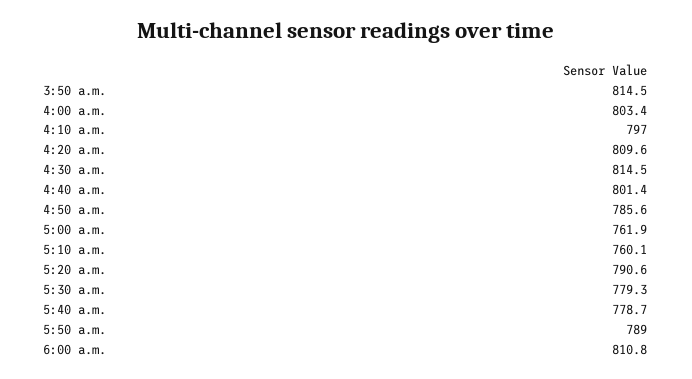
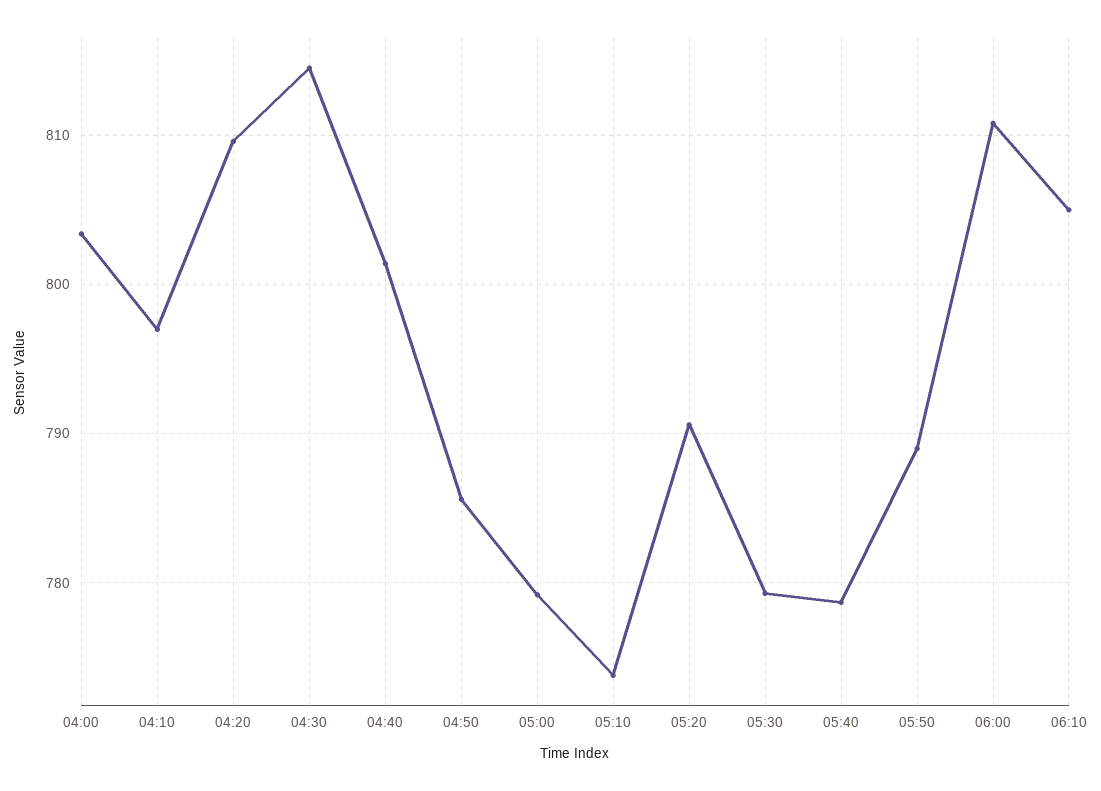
3:50 a.m.: 814.5 -> none
5:00 a.m.: 761.9 -> 779
5:10 a.m.: 760.1 -> 774
06:10: none -> 805

